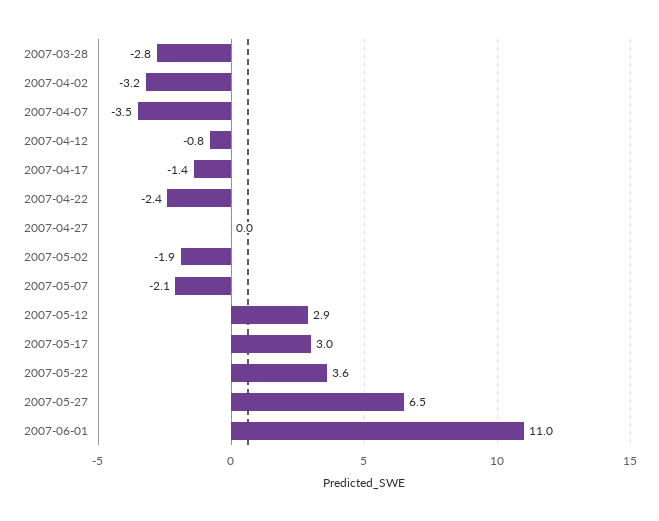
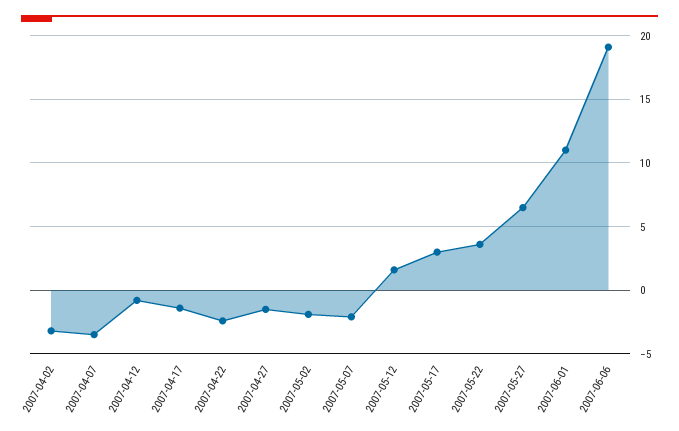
2007-03-28: -2.8 -> none
2007-04-27: 0 -> -1.5
2007-05-12: 2.9 -> 1.5
2007-06-06: none -> 19

